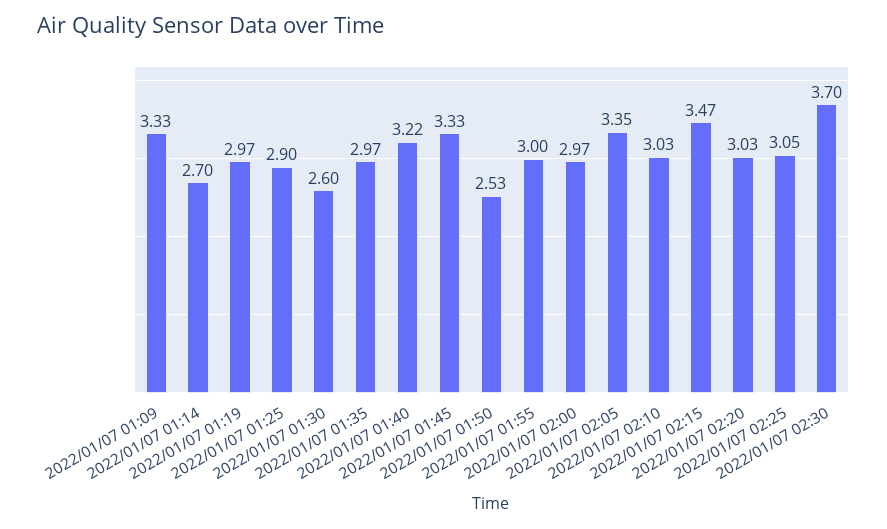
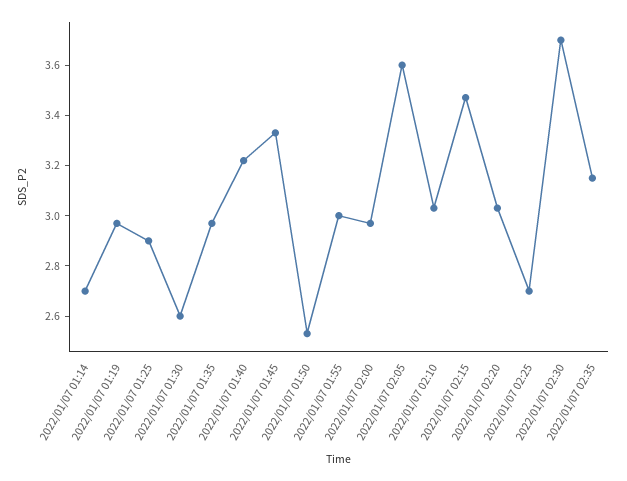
2022/01/07 01:09: 3.33 -> none
2022/01/07 02:05: 3.35 -> 3.6
2022/01/07 02:25: 3.05 -> 2.7
2022/01/07 02:35: none -> 3.15

